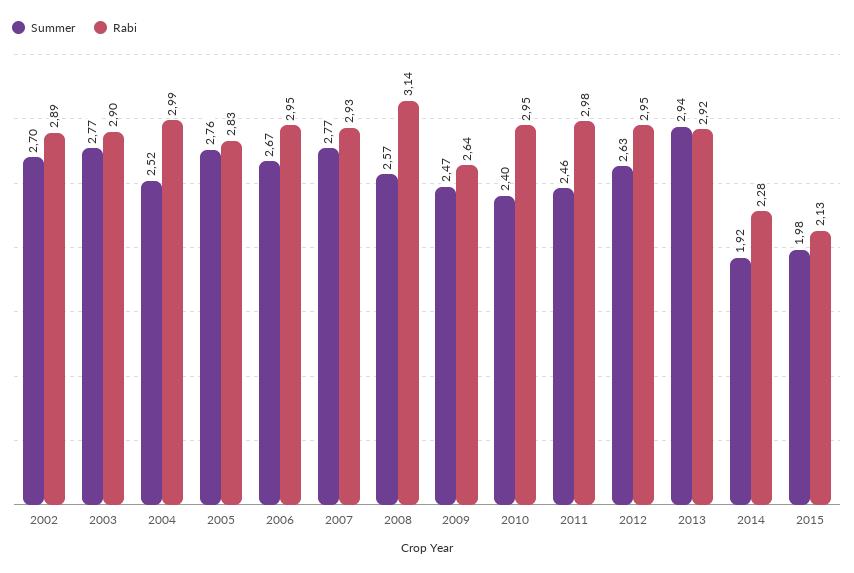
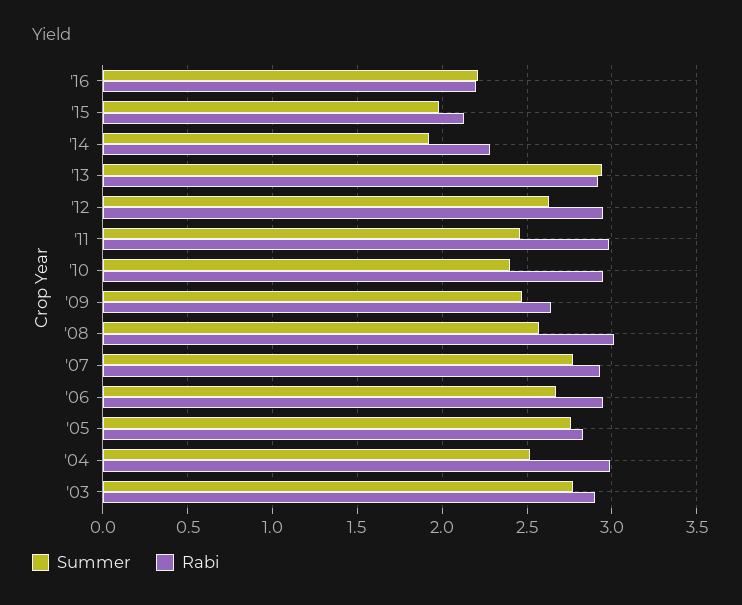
Summer, 2002: 2.7 -> none
Rabi, 2002: 2.89 -> none
Rabi, 2008: 3.14 -> 3
Summer, '16: none -> 2.2
Rabi, '16: none -> 2.2

